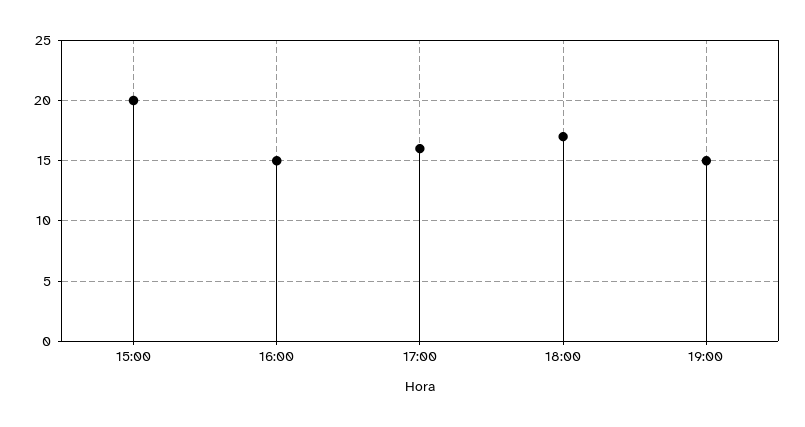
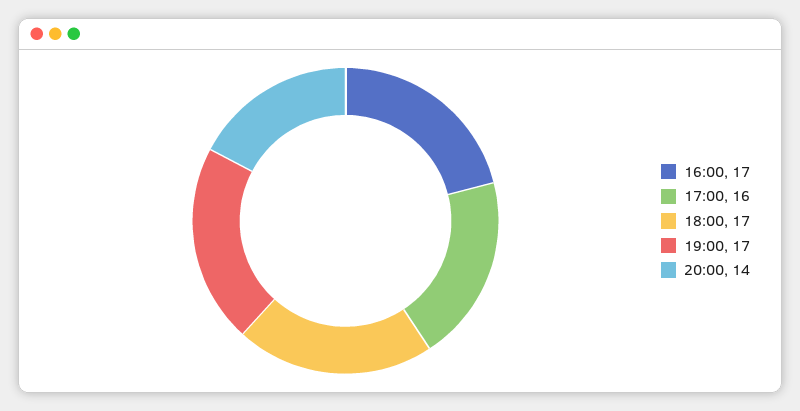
15:00: 20 -> none
16:00: 15 -> 17
19:00: 15 -> 17
20:00: none -> 14

